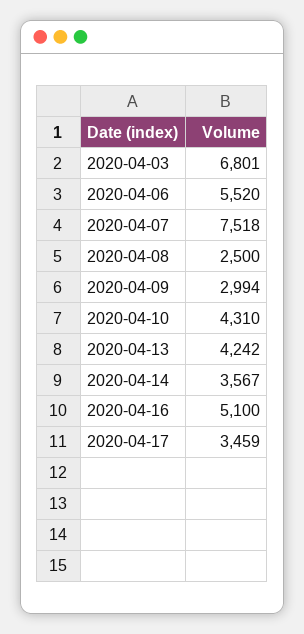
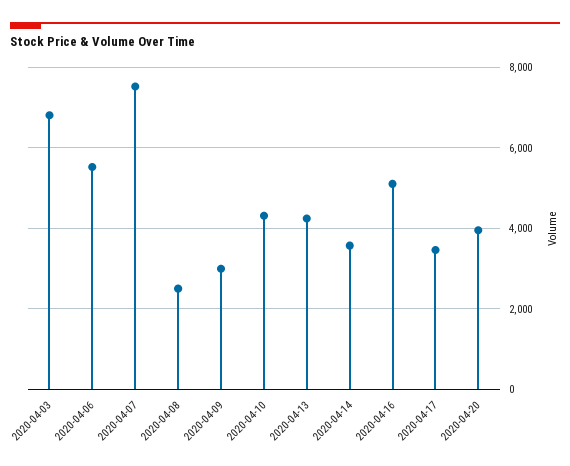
2020-04-20: none -> 4000

